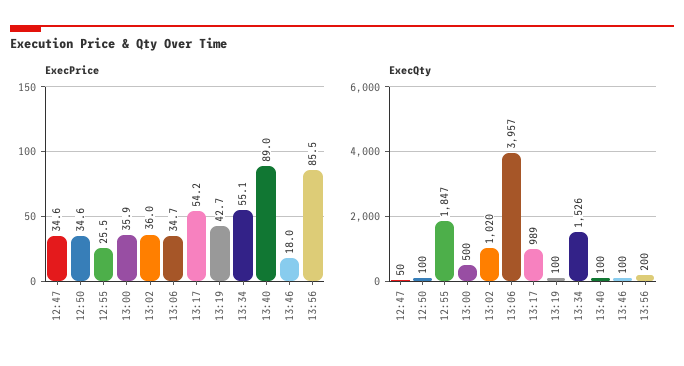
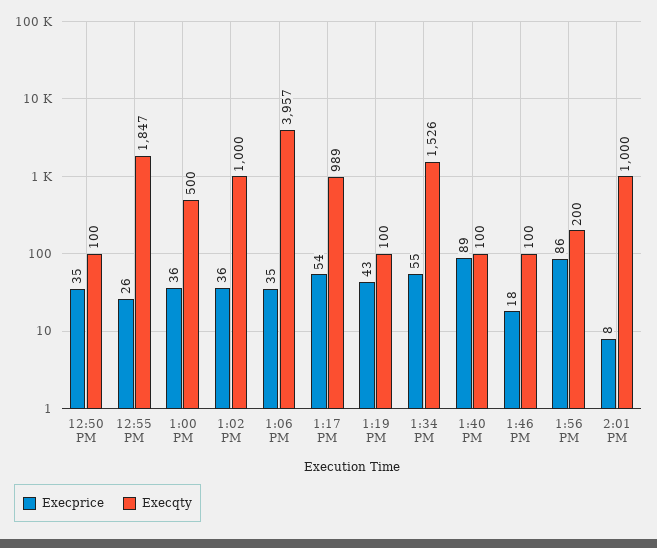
ExecPrice, 12:47: 34.6 -> none
ExecQty, 12:47: 50 -> none
ExecQty, 13:02: 1020 -> 1000
ExecPrice, 2:01 PM: none -> 8
ExecQty, 2:01 PM: none -> 1000

